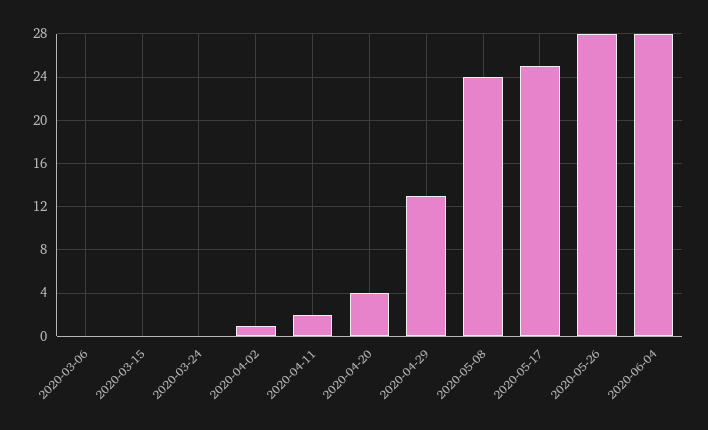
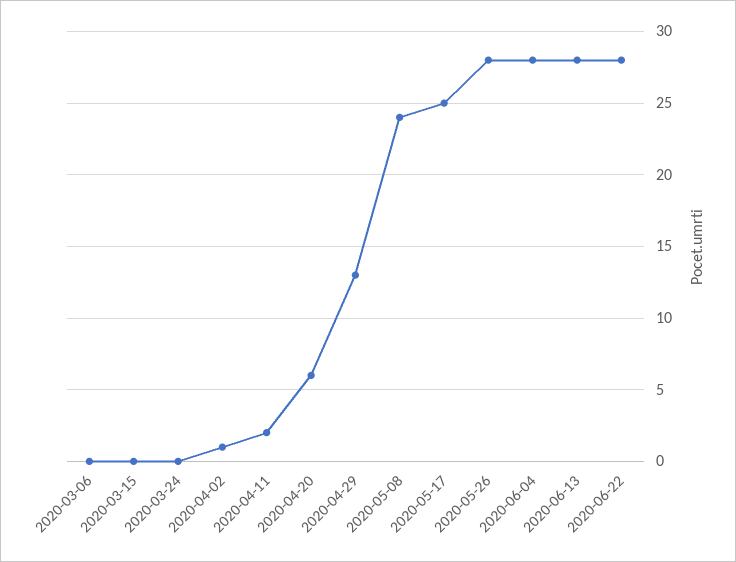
2020-04-20: 4 -> 6
2020-06-13: none -> 28
2020-06-22: none -> 28

